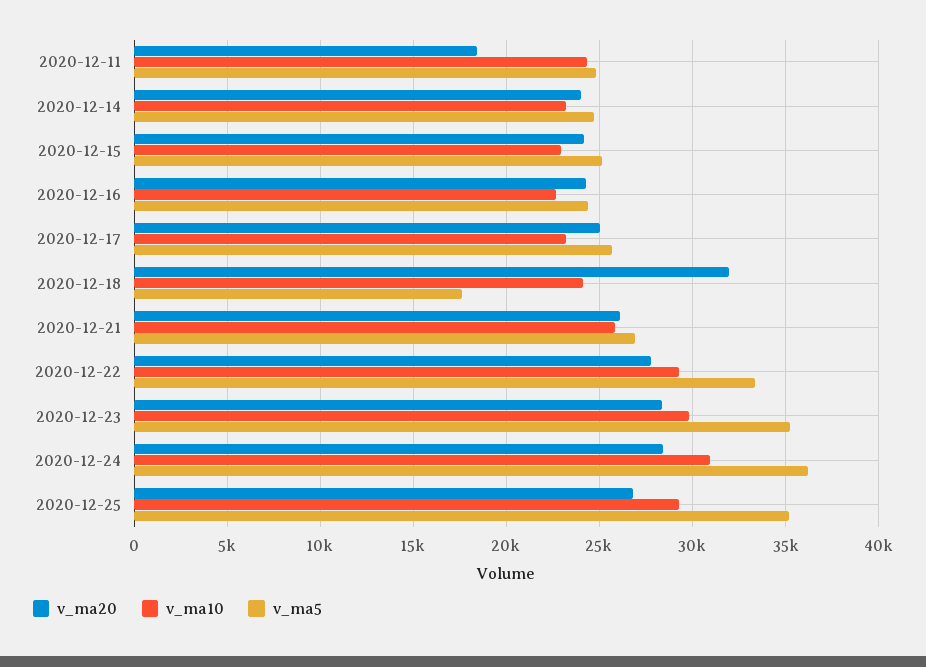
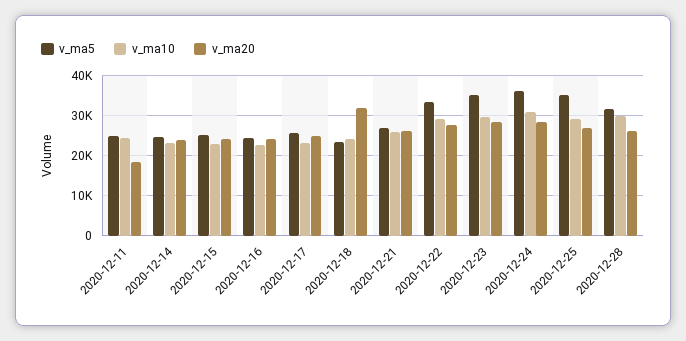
v_ma5, 2020-12-18: 17500 -> 24000
v_ma5, 2020-12-28: none -> 32000
v_ma10, 2020-12-28: none -> 30000
v_ma20, 2020-12-28: none -> 26000

